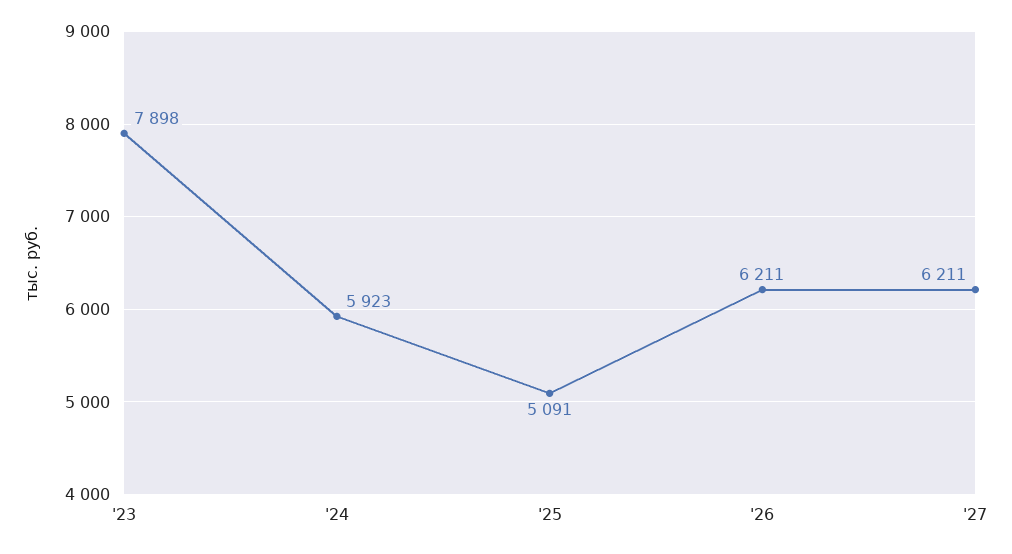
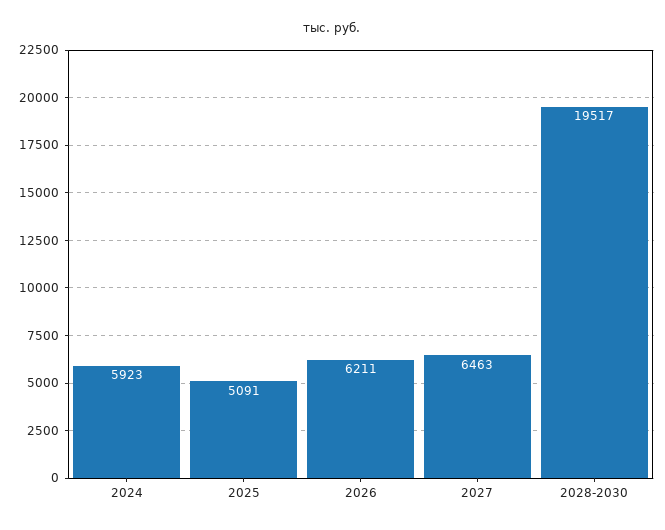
'23: 7898 -> none
'27: 6211 -> 6463
2028-2030: none -> 19517

